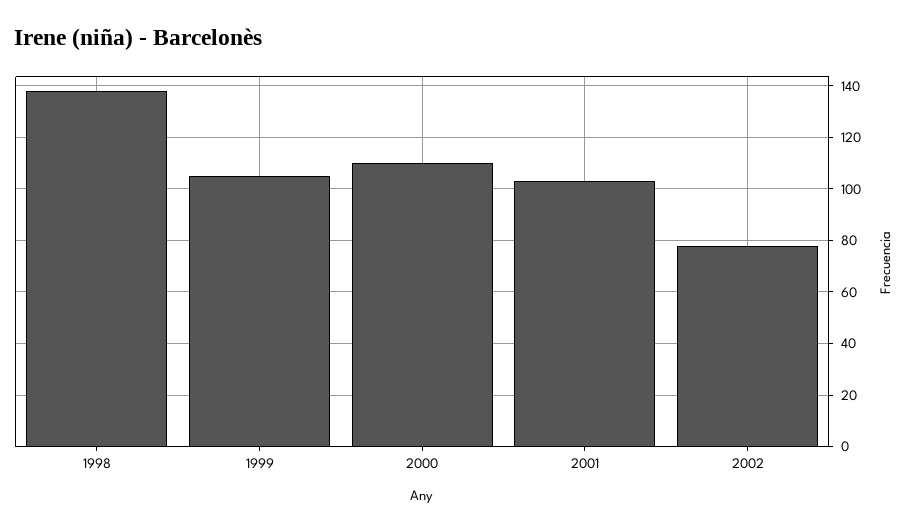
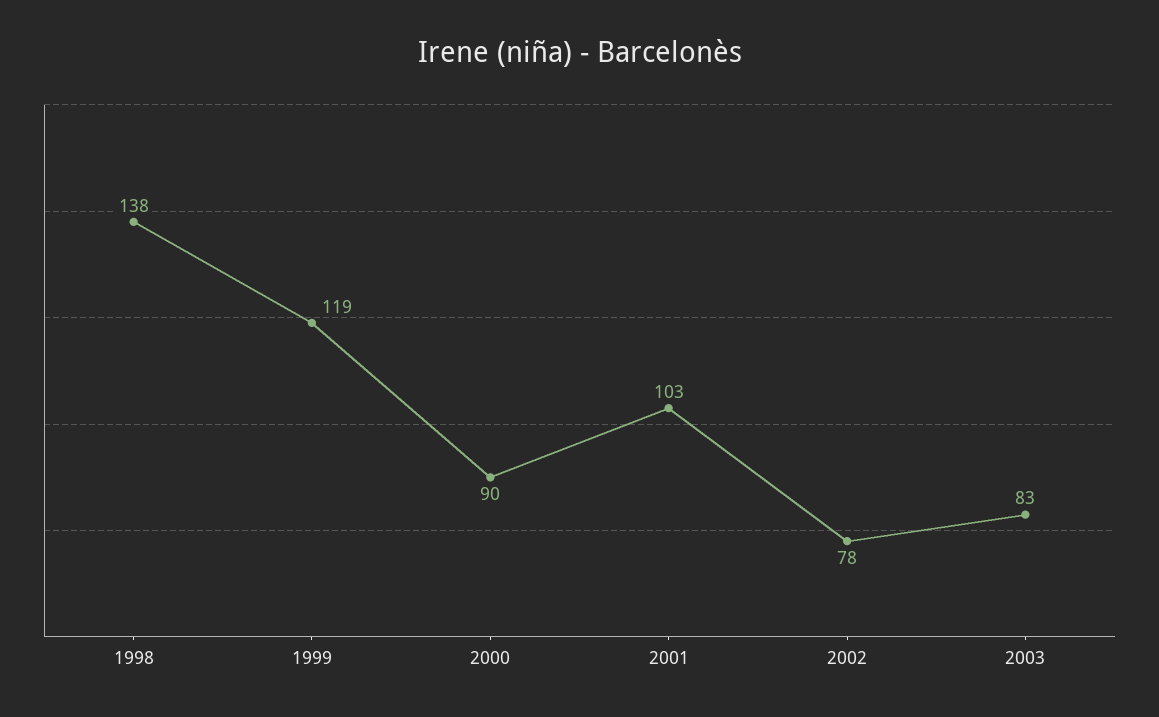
1999: 105 -> 119
2000: 110 -> 90
2003: none -> 83

